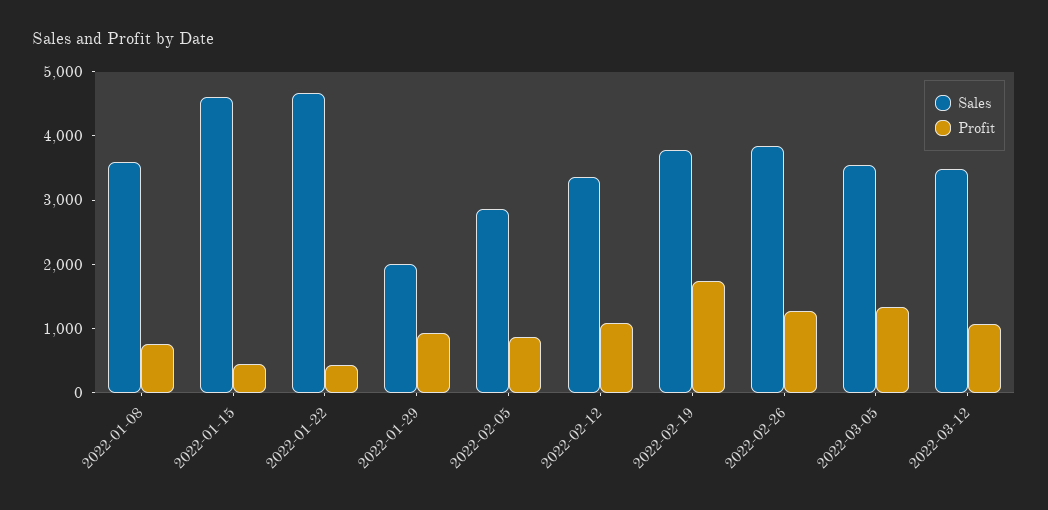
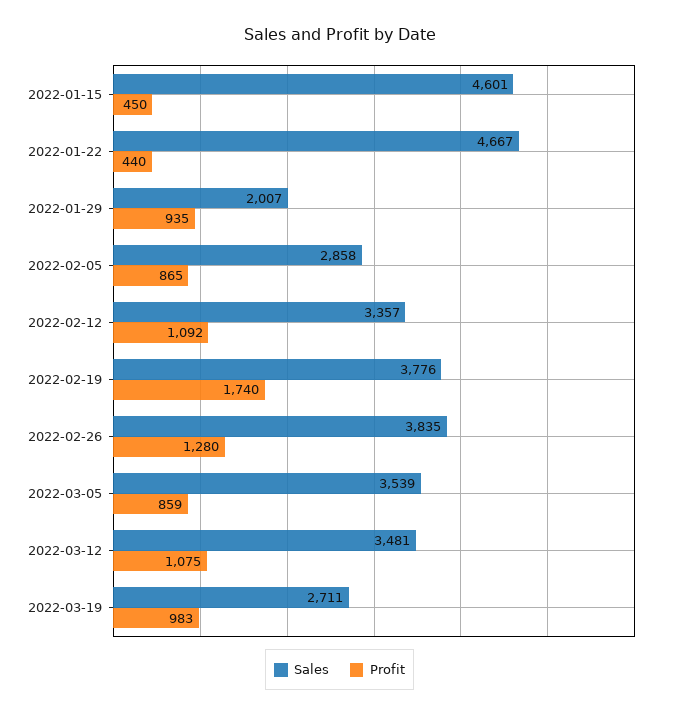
Sales, 2022-01-08: 3600 -> none
Profit, 2022-01-08: 800 -> none
Profit, 2022-03-05: 1400 -> 859
Sales, 2022-03-19: none -> 2711
Profit, 2022-03-19: none -> 983

